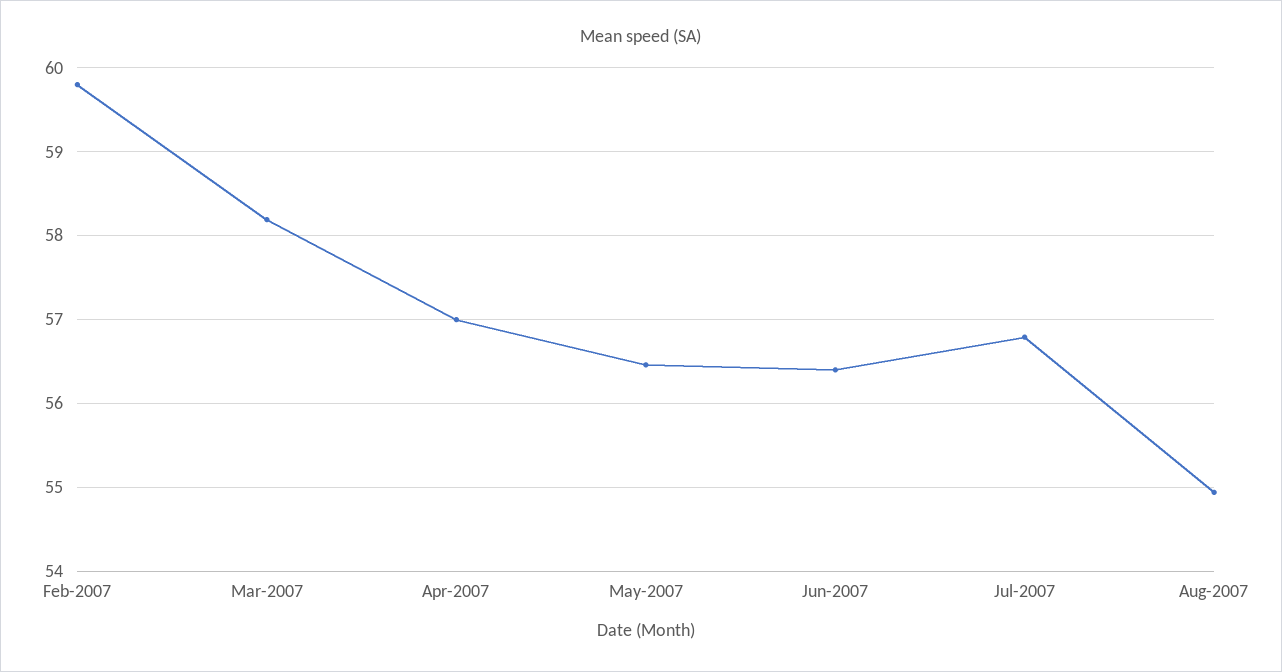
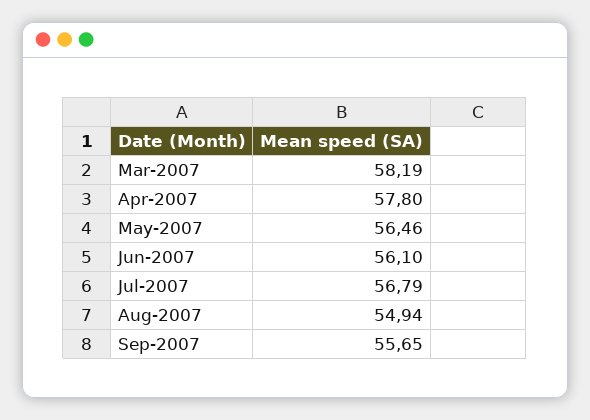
Feb-2007: 59.8 -> none
Apr-2007: 57 -> 57.8
Jun-2007: 56.4 -> 56.1
Sep-2007: none -> 55.65

